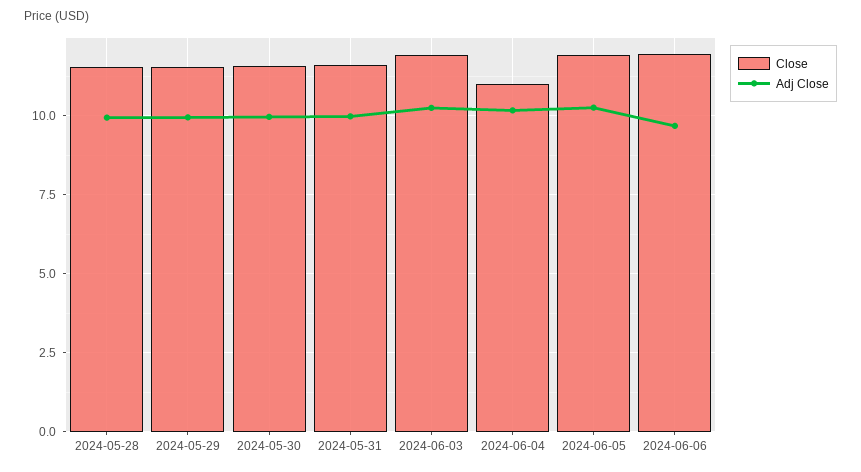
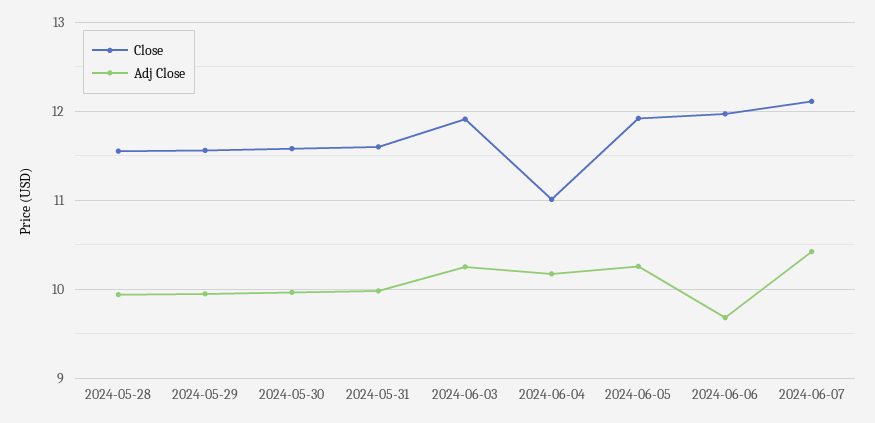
Close, 2024-06-07: none -> 12.1
Adj Close, 2024-06-07: none -> 10.4

